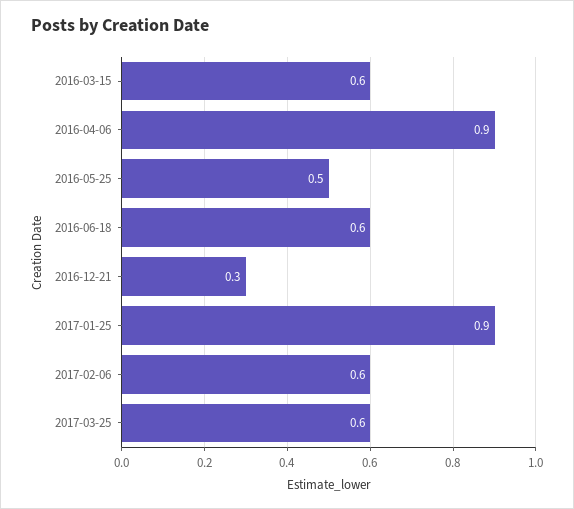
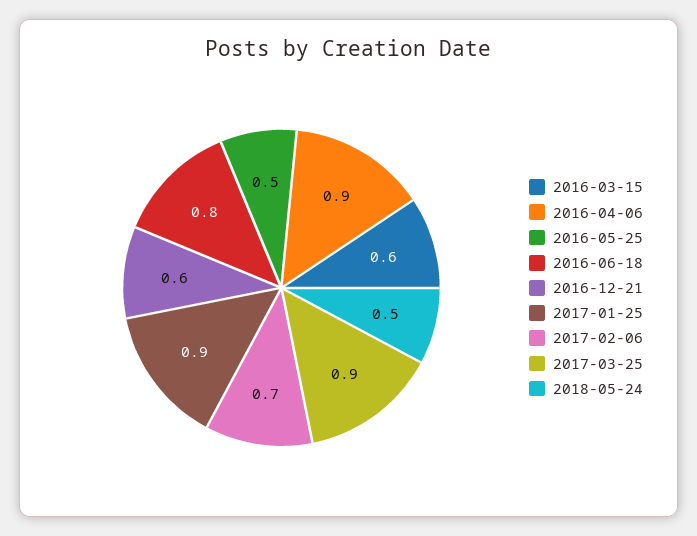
2016-06-18: 0.6 -> 0.8
2016-12-21: 0.3 -> 0.6
2017-02-06: 0.6 -> 0.7
2017-03-25: 0.6 -> 0.9
2018-05-24: none -> 0.5

